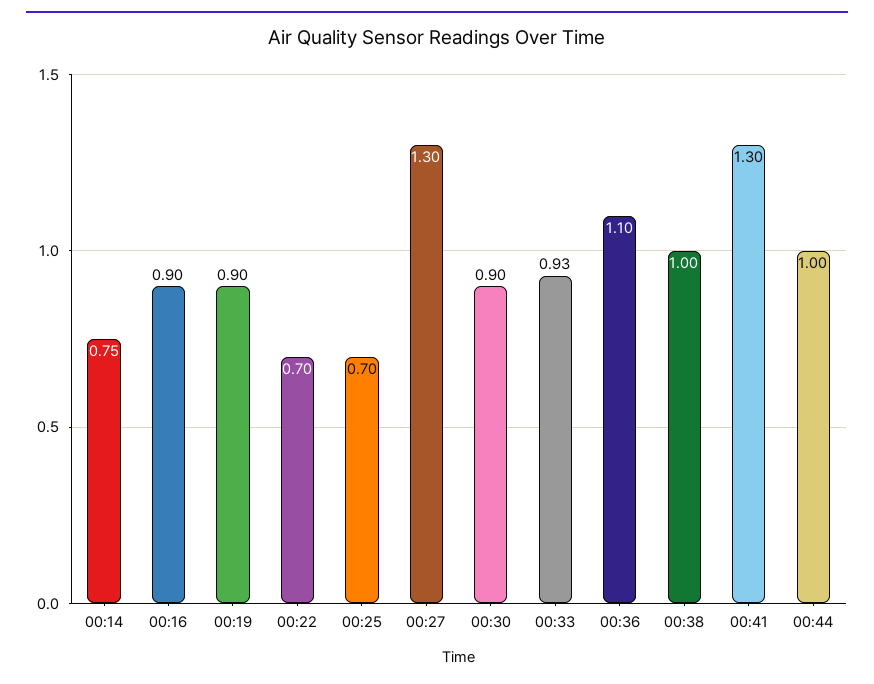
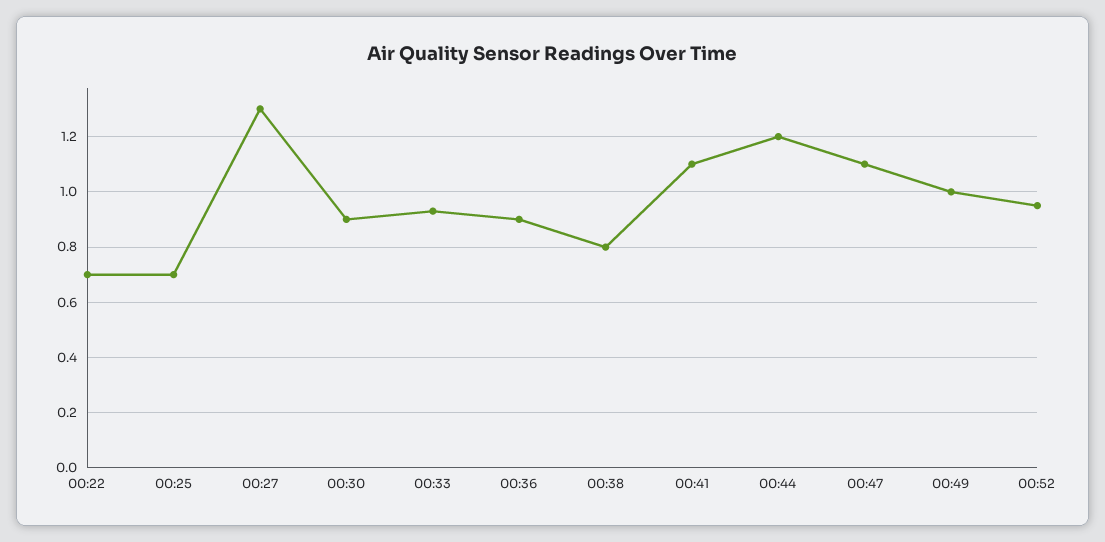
00:14: 0.75 -> none
00:16: 0.9 -> none
00:19: 0.9 -> none
00:36: 1.1 -> 0.9
00:38: 1 -> 0.8
00:41: 1.3 -> 1.1
00:44: 1 -> 1.2
00:47: none -> 1.1
00:49: none -> 1
00:52: none -> 0.95

